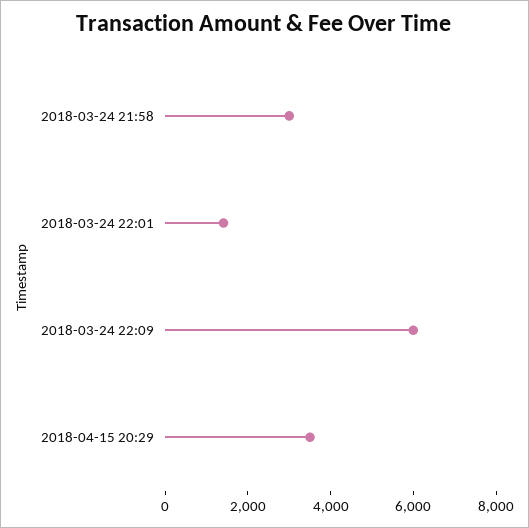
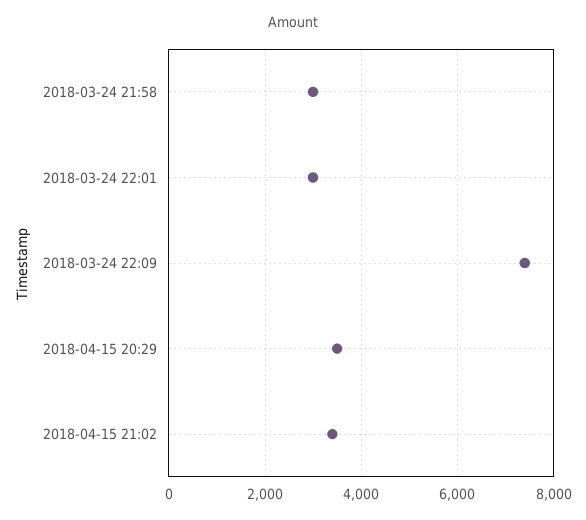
2018-03-24 22:01: 1500 -> 3000
2018-03-24 22:09: 6000 -> 7400
2018-04-15 21:02: none -> 3400

